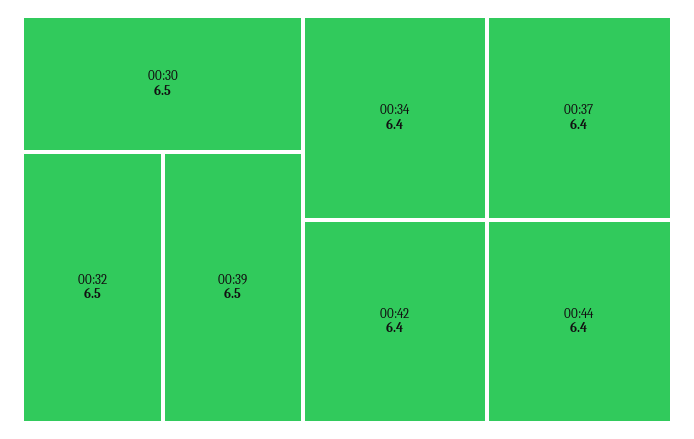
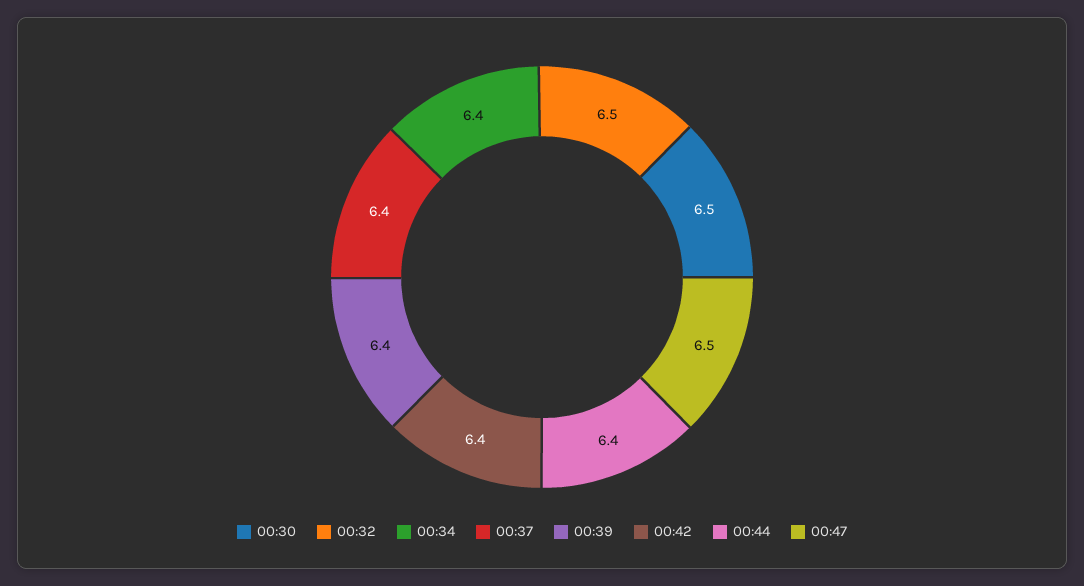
00:39: 6.5 -> 6.4
00:47: none -> 6.5

